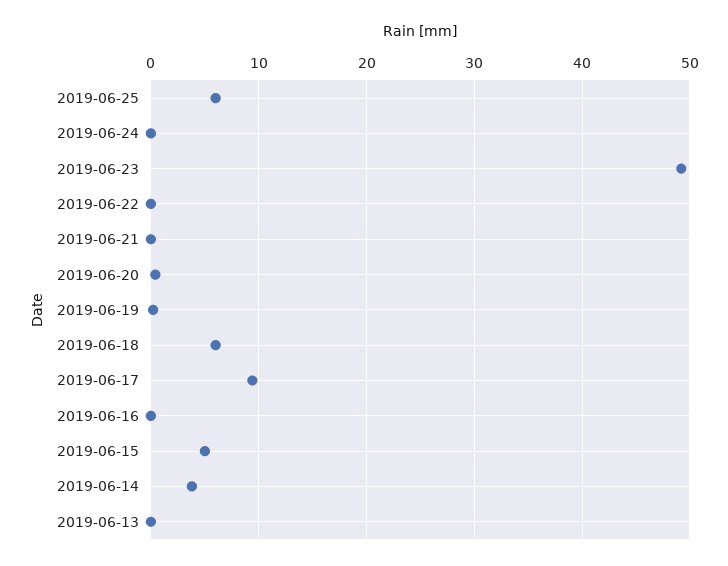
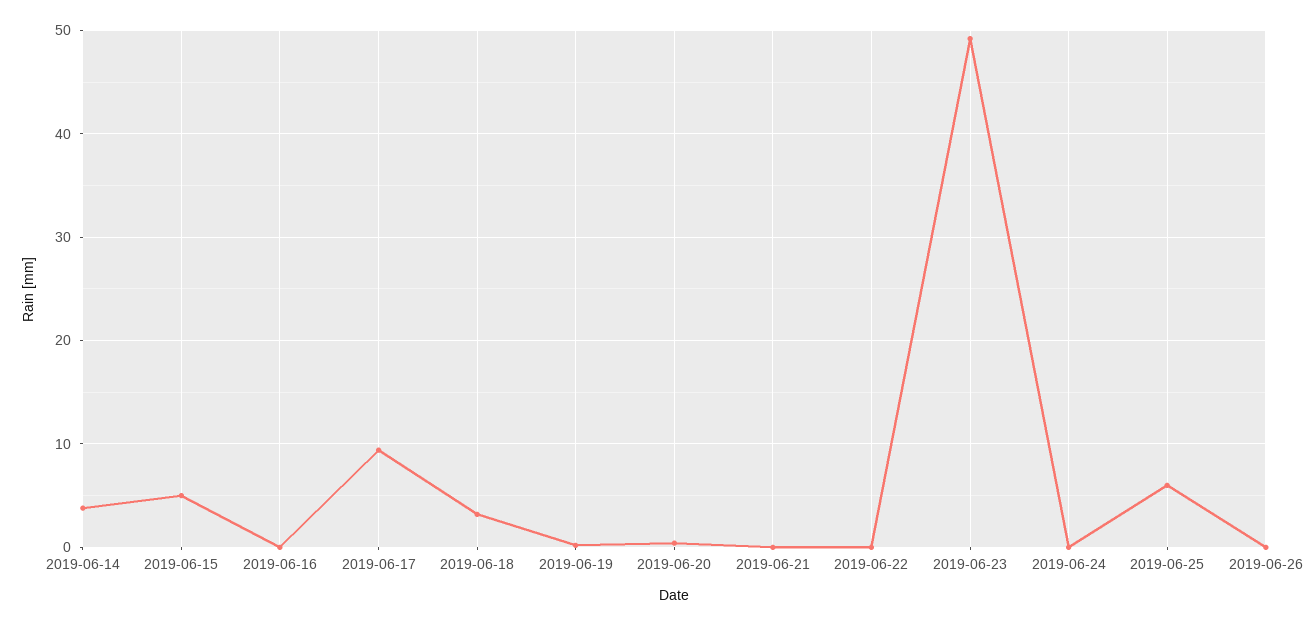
2019-06-18: 6 -> 3
2019-06-13: 0 -> none
2019-06-26: none -> 0

